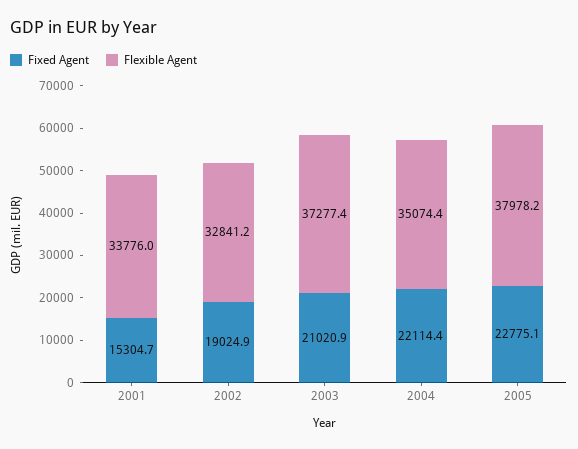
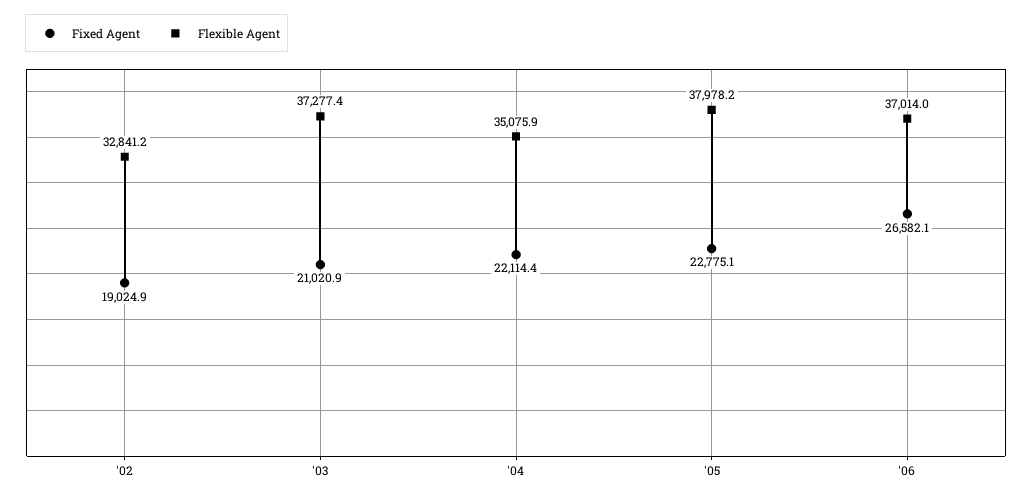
Fixed Agent, 2001: 15304.7 -> none
Flexible Agent, 2001: 33776 -> none
Flexible Agent, 2004: 35074.4 -> 35075.9
Fixed Agent, '06: none -> 26582.1
Flexible Agent, '06: none -> 37014

